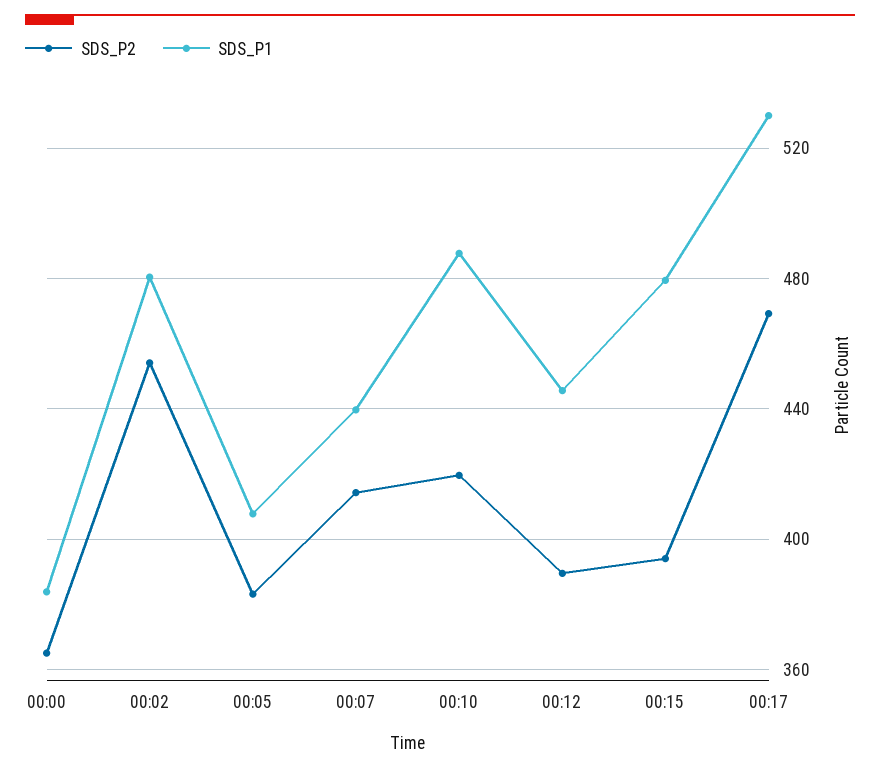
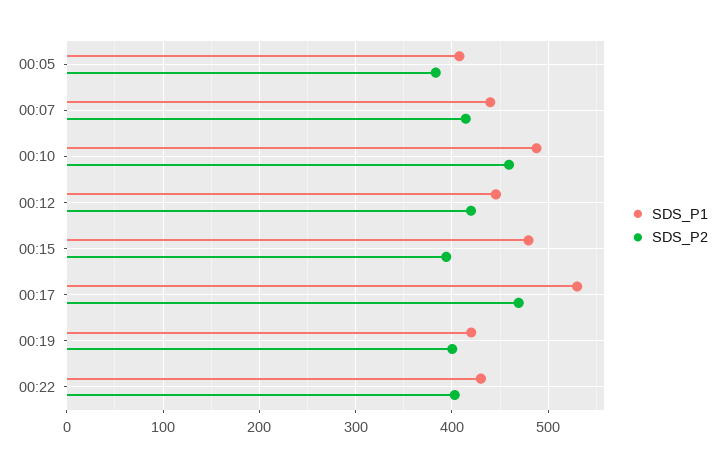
SDS_P2, 00:00: 365 -> none
SDS_P1, 00:00: 385 -> none
SDS_P2, 00:02: 455 -> none
SDS_P1, 00:02: 480 -> none
SDS_P2, 00:10: 420 -> 460
SDS_P2, 00:12: 390 -> 420
SDS_P1, 00:19: none -> 420
SDS_P2, 00:19: none -> 400
SDS_P1, 00:22: none -> 430
SDS_P2, 00:22: none -> 400

